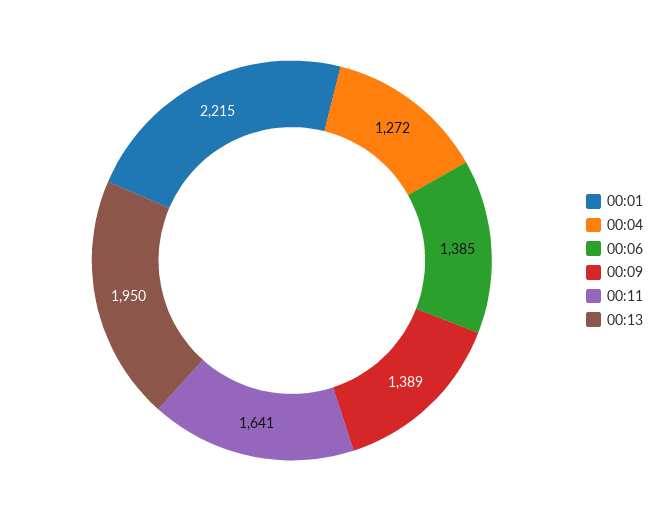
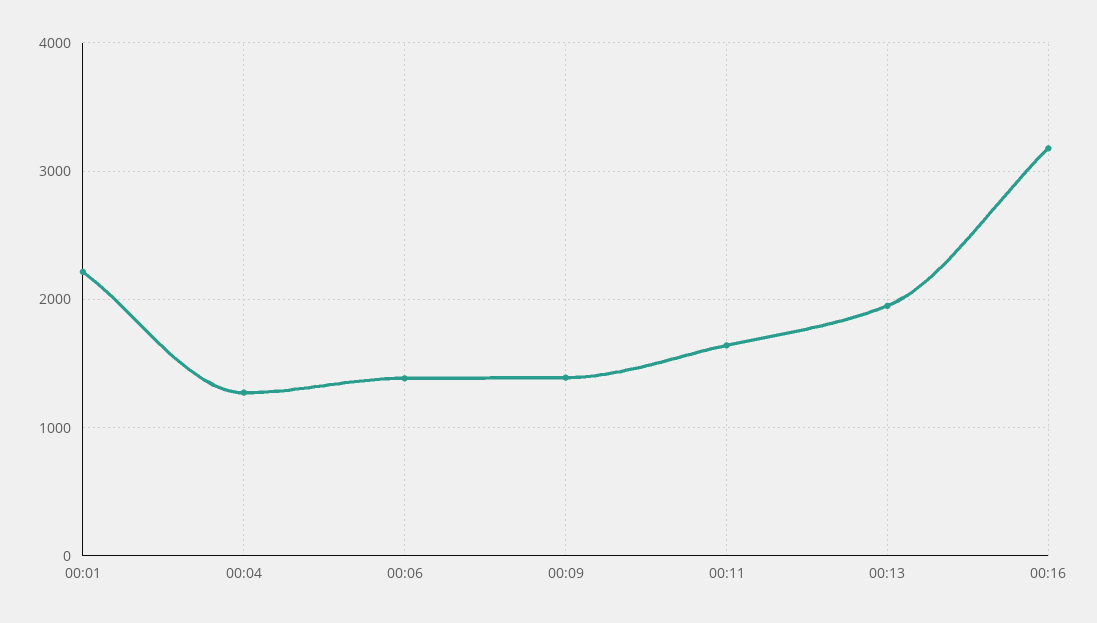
00:16: none -> 3200

